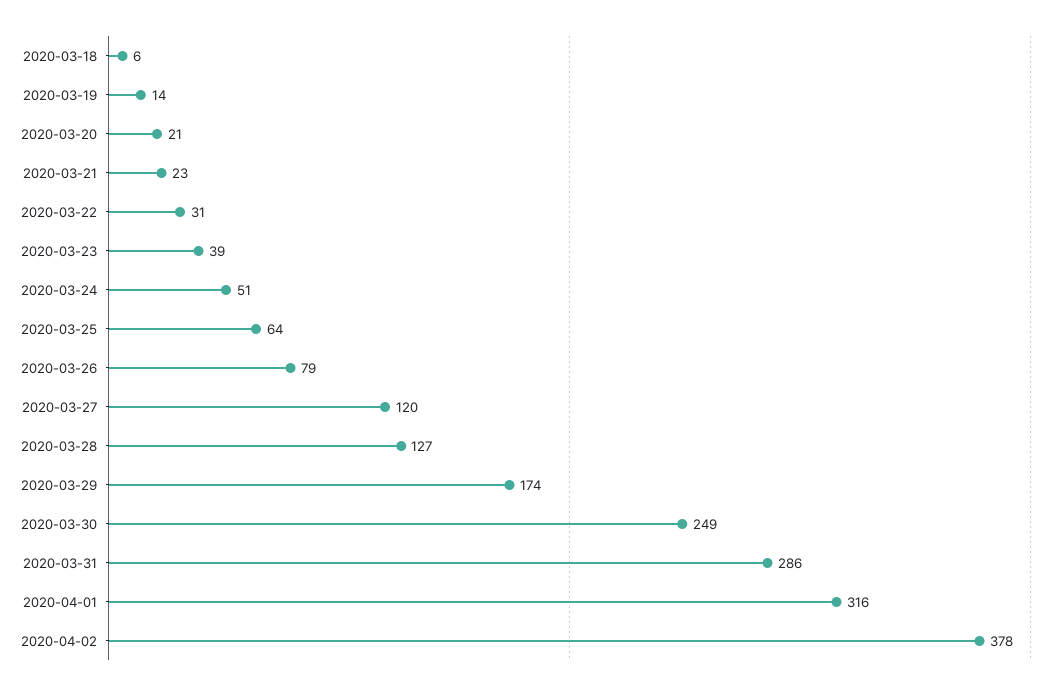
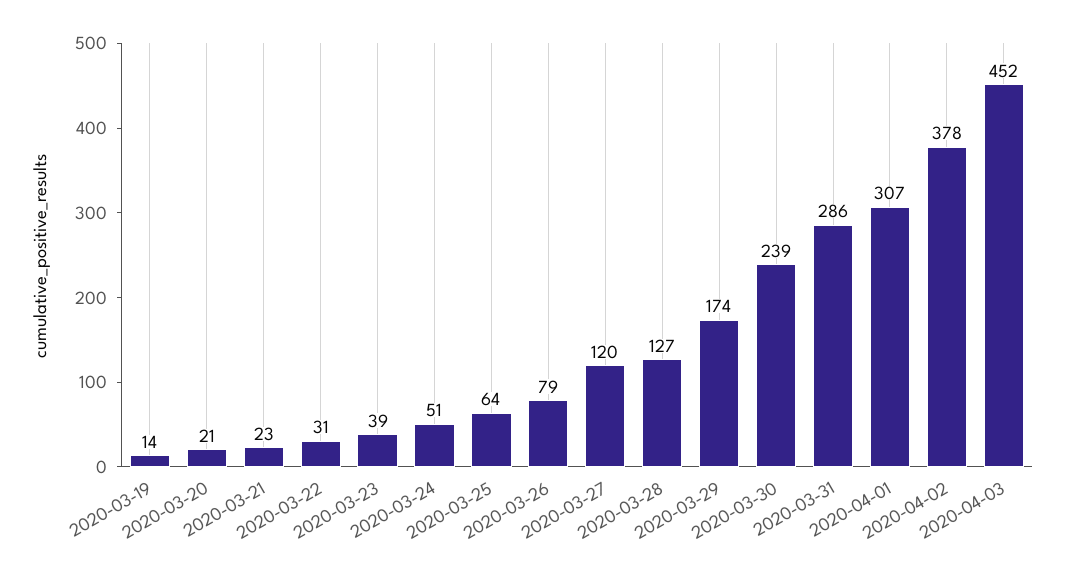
2020-03-18: 6 -> none
2020-03-30: 249 -> 239
2020-04-01: 316 -> 307
2020-04-03: none -> 452

